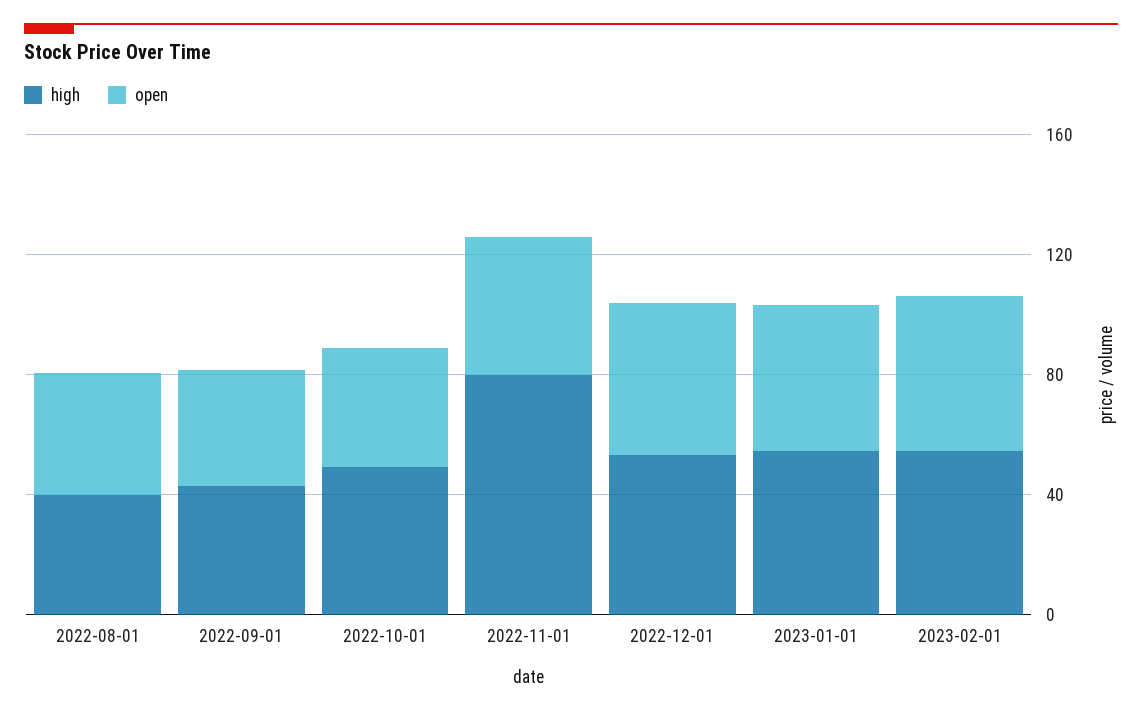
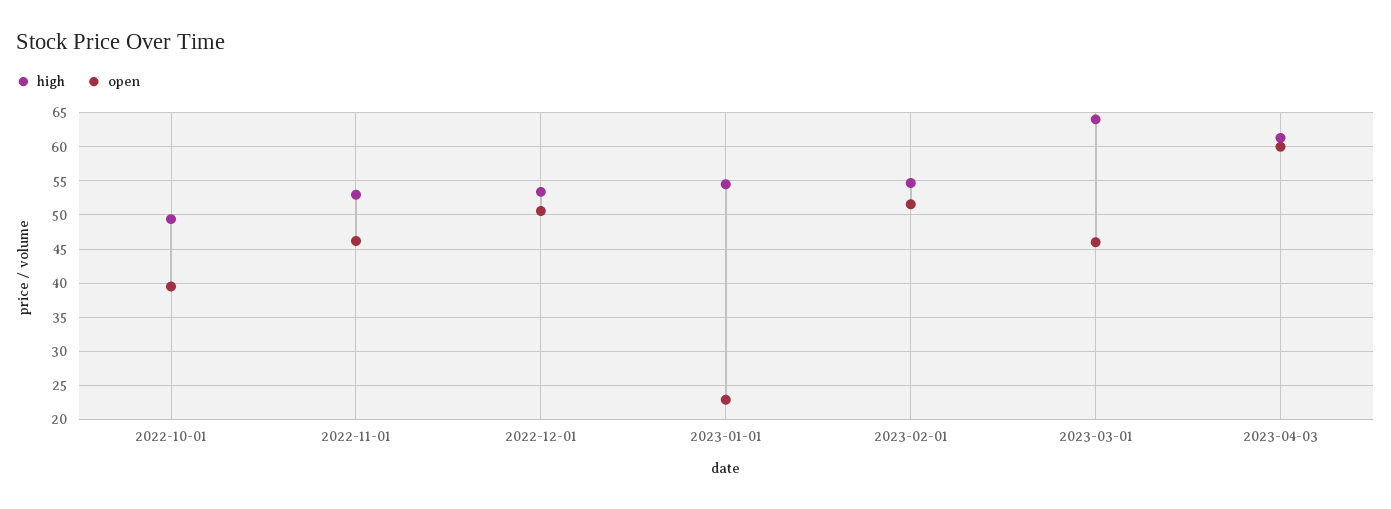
high, 2022-08-01: 40 -> none
open, 2022-08-01: 40 -> none
high, 2022-09-01: 40 -> none
open, 2022-09-01: 40 -> none
high, 2022-11-01: 80 -> 53
open, 2023-01-01: 50 -> 23
high, 2023-03-01: none -> 64
open, 2023-03-01: none -> 46
high, 2023-04-03: none -> 61
open, 2023-04-03: none -> 60

